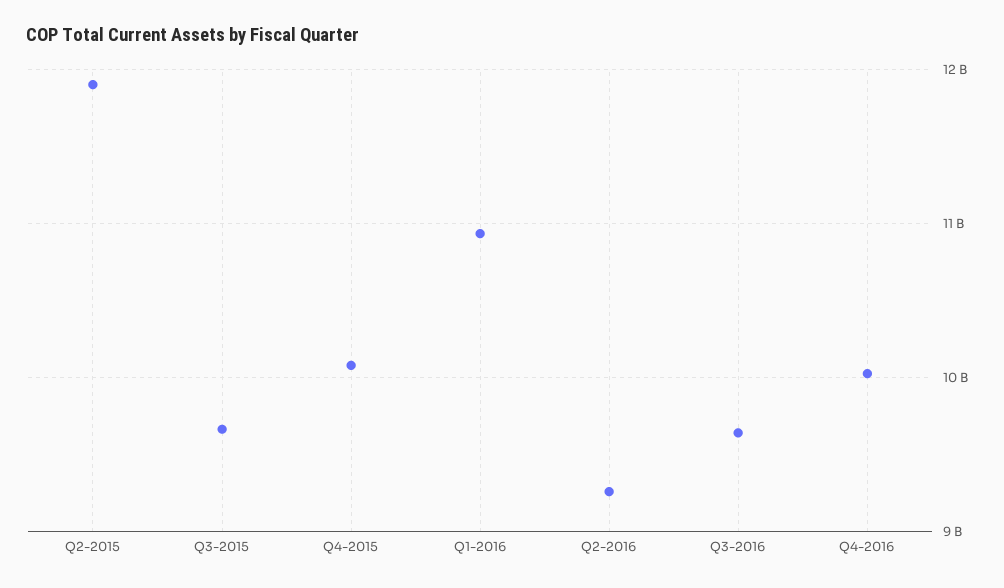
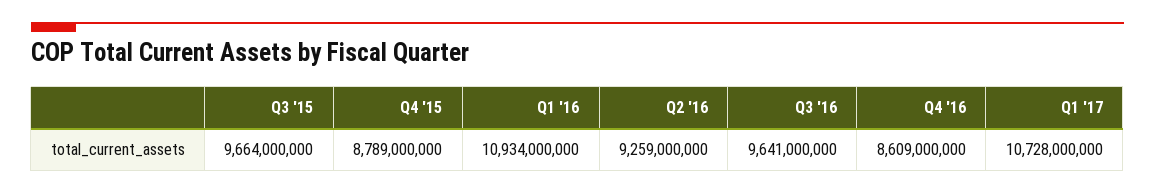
Q2-2015: 11900000000 -> none
Q4-2015: 10100000000 -> 8789000000
Q4-2016: 10000000000 -> 8609000000
Q1 '17: none -> 10728000000

